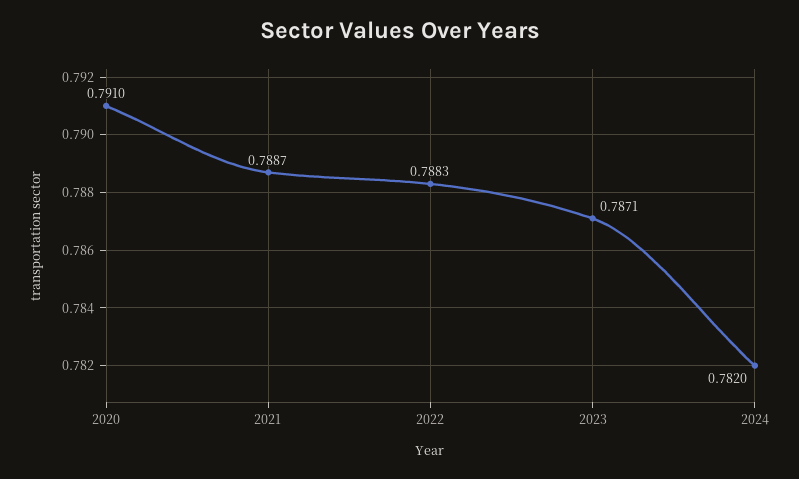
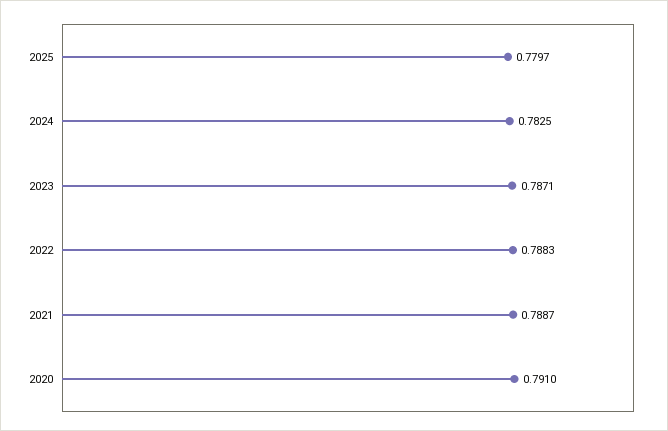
2024: 0.782 -> 0.7825
2025: none -> 0.7797

